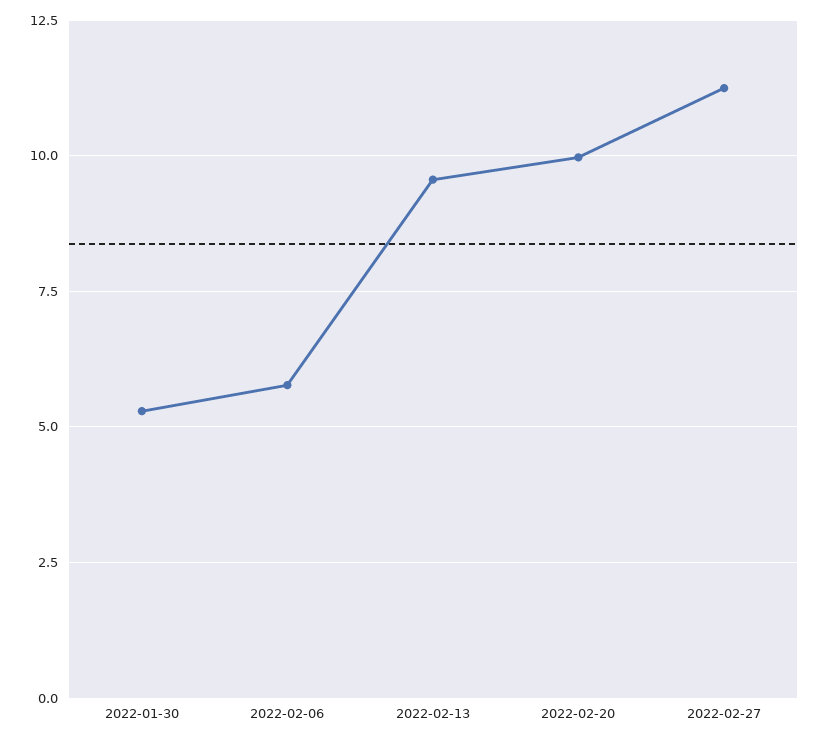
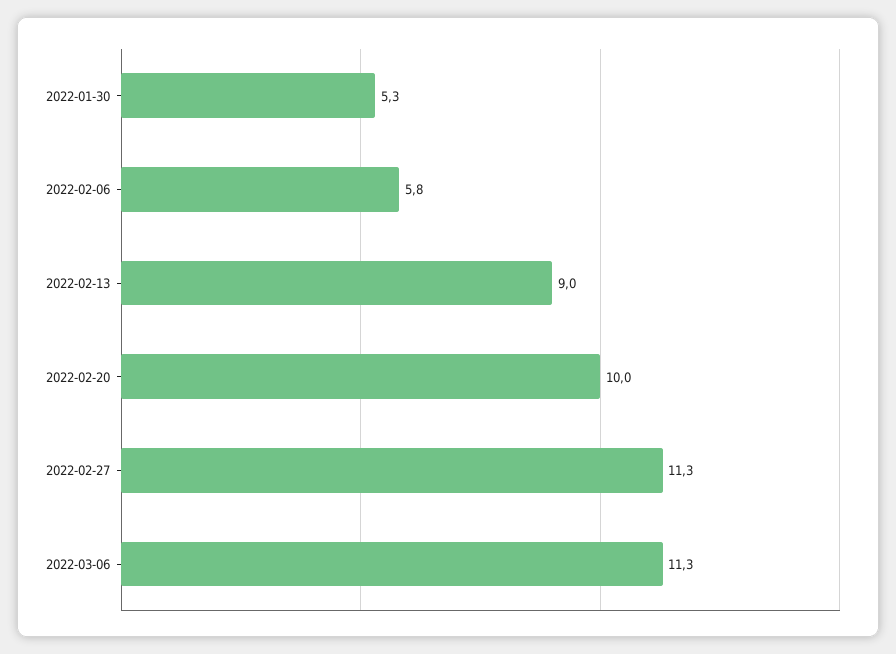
2022-02-13: 9.5 -> 9
2022-03-06: none -> 11.3

